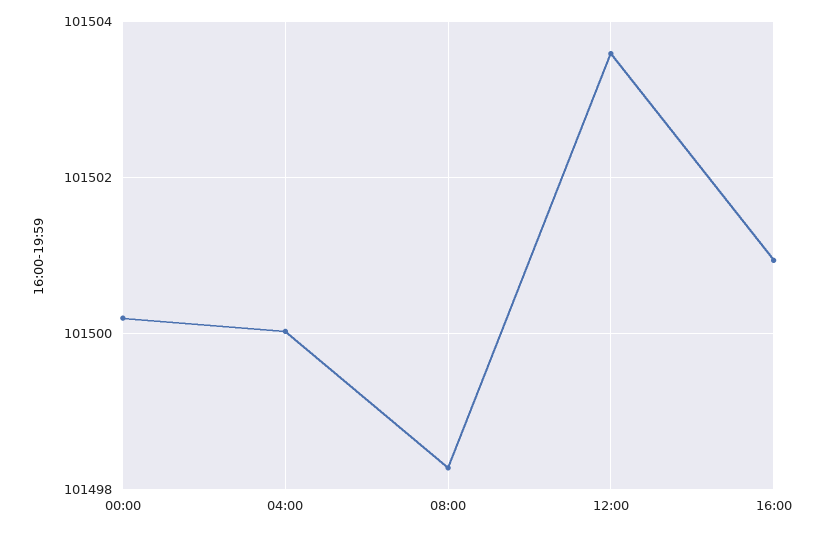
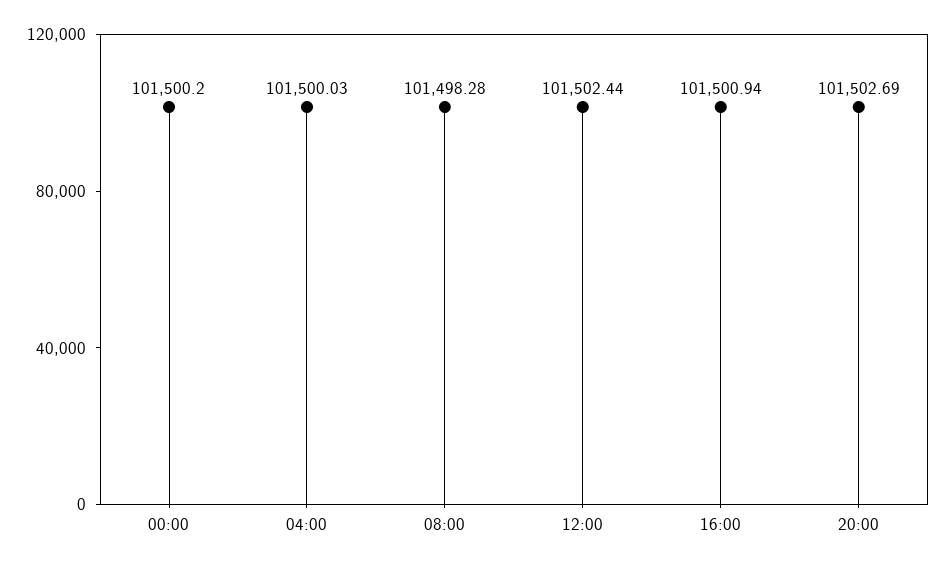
12:00: 101503.6 -> 101502.44
20:00: none -> 101502.69

